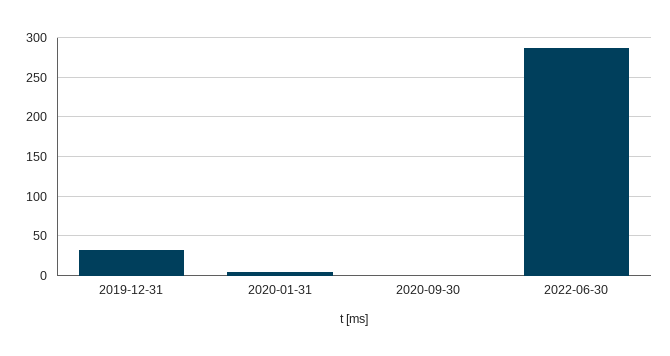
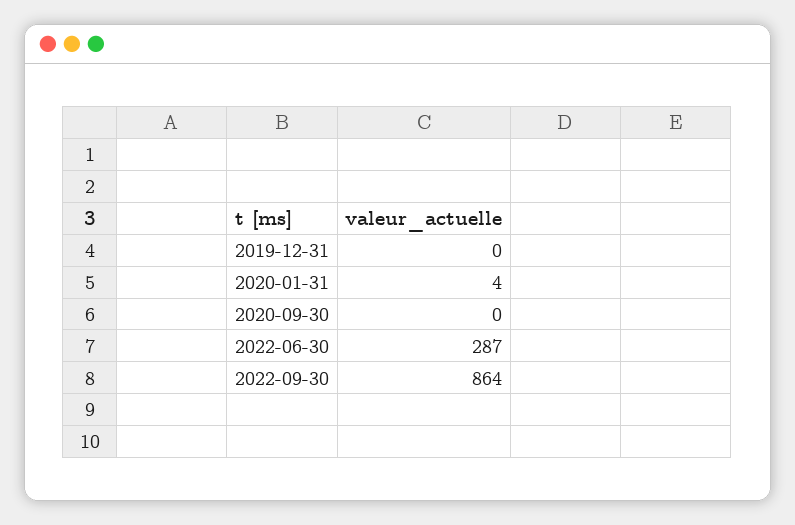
2019-12-31: 30 -> 0
2022-09-30: none -> 864

